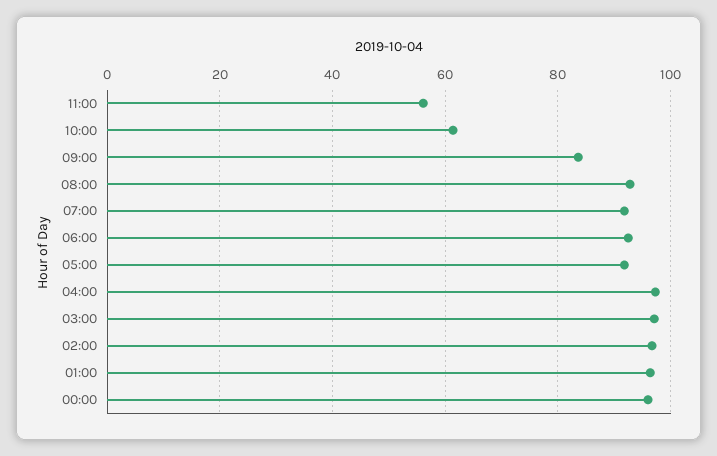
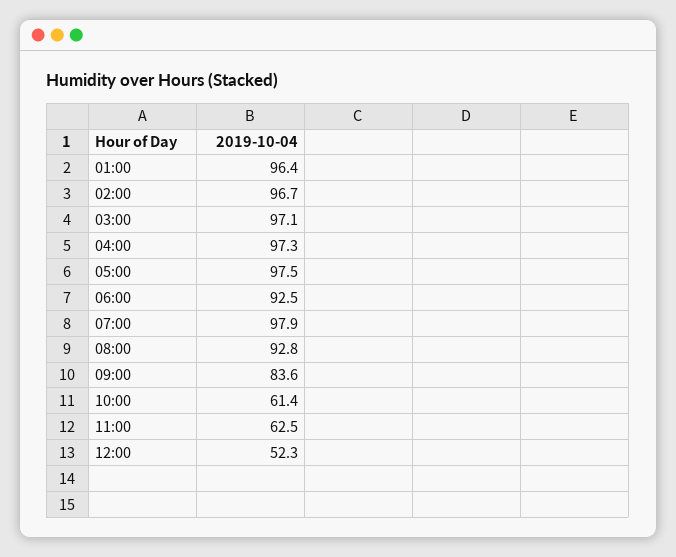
11:00: 56 -> 62.5
07:00: 92 -> 97.9
05:00: 92 -> 97.5
00:00: 96 -> none
12:00: none -> 52.3

